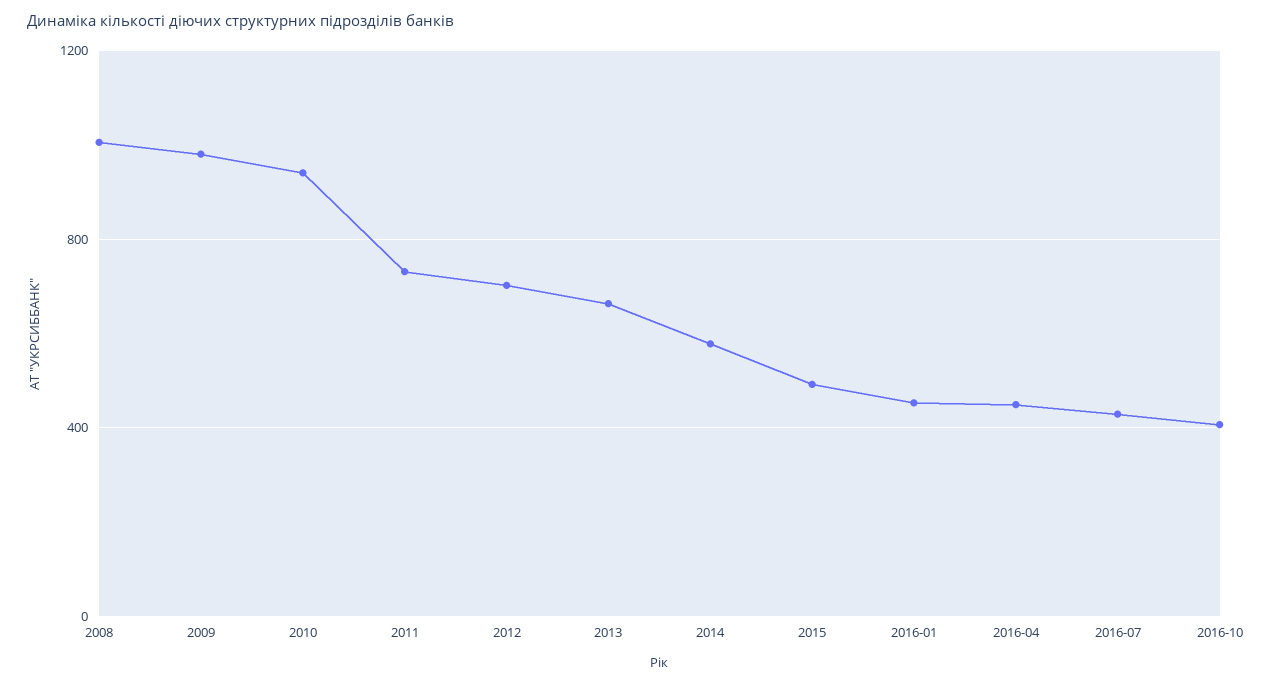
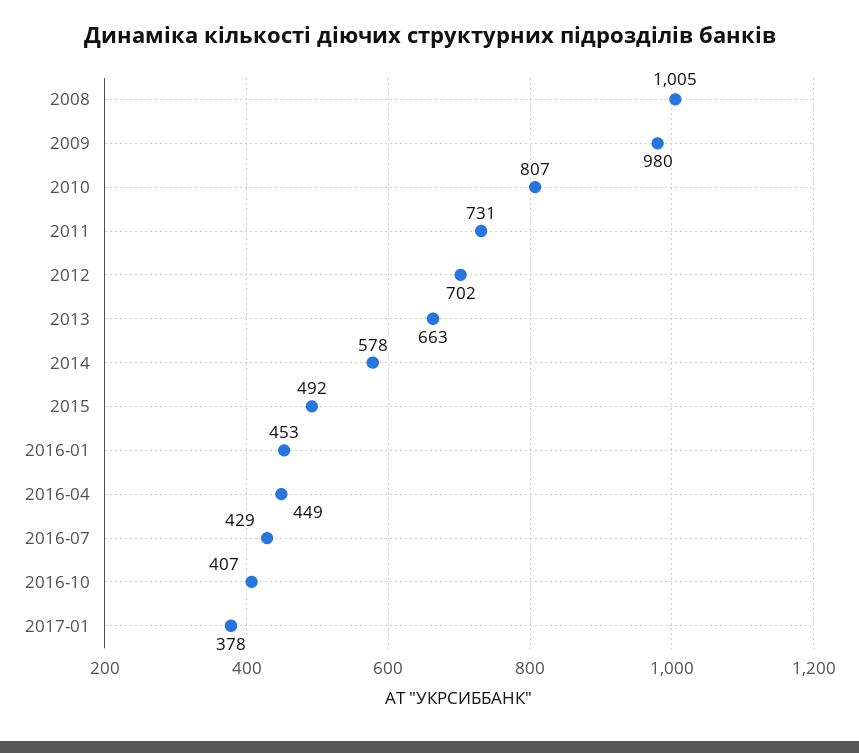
2010: 950 -> 807
2017-01: none -> 378

